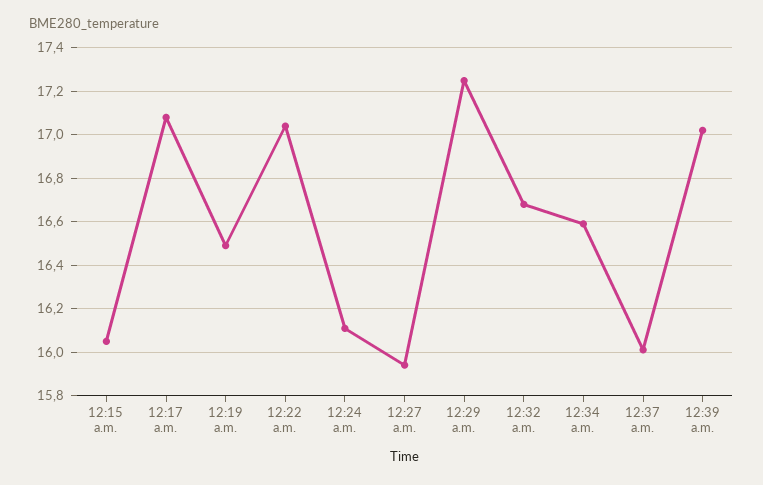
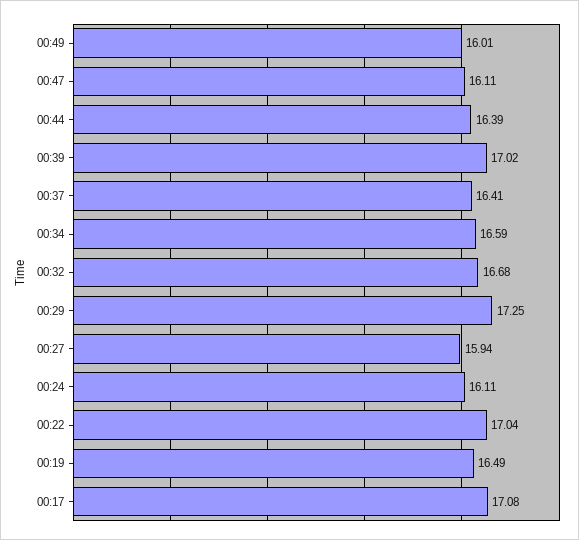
12:15 a.m.: 16.05 -> none
12:37 a.m.: 16 -> 16.41
00:49: none -> 16.01
00:47: none -> 16.11
00:44: none -> 16.39

